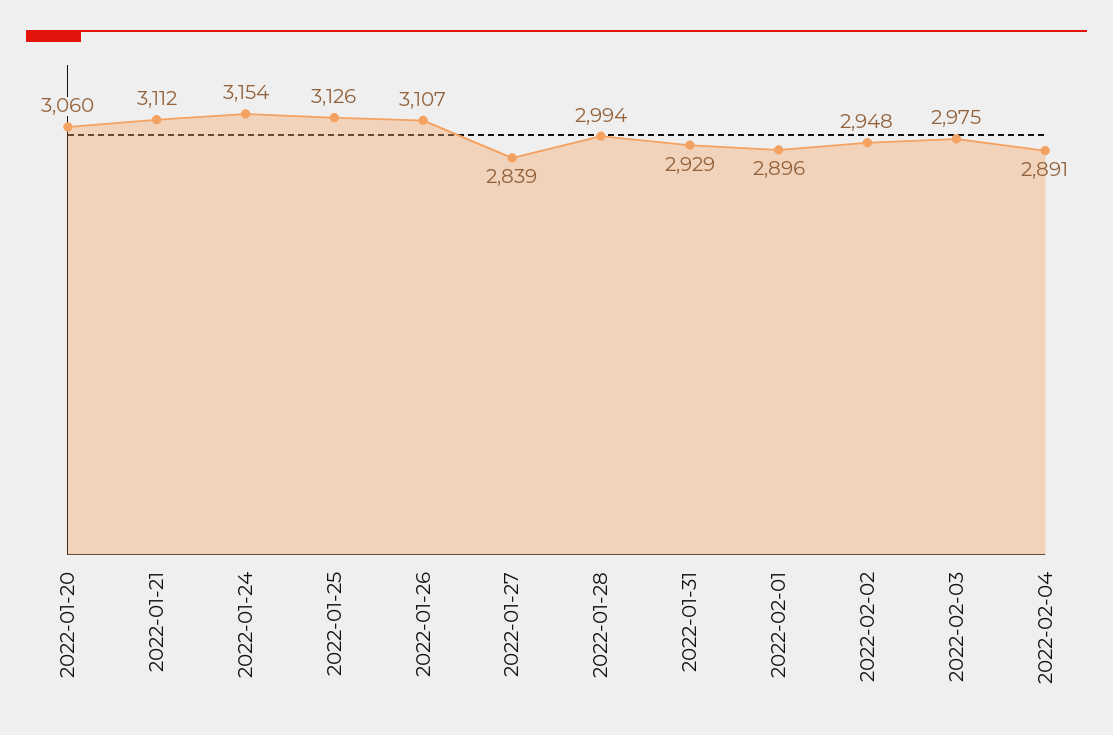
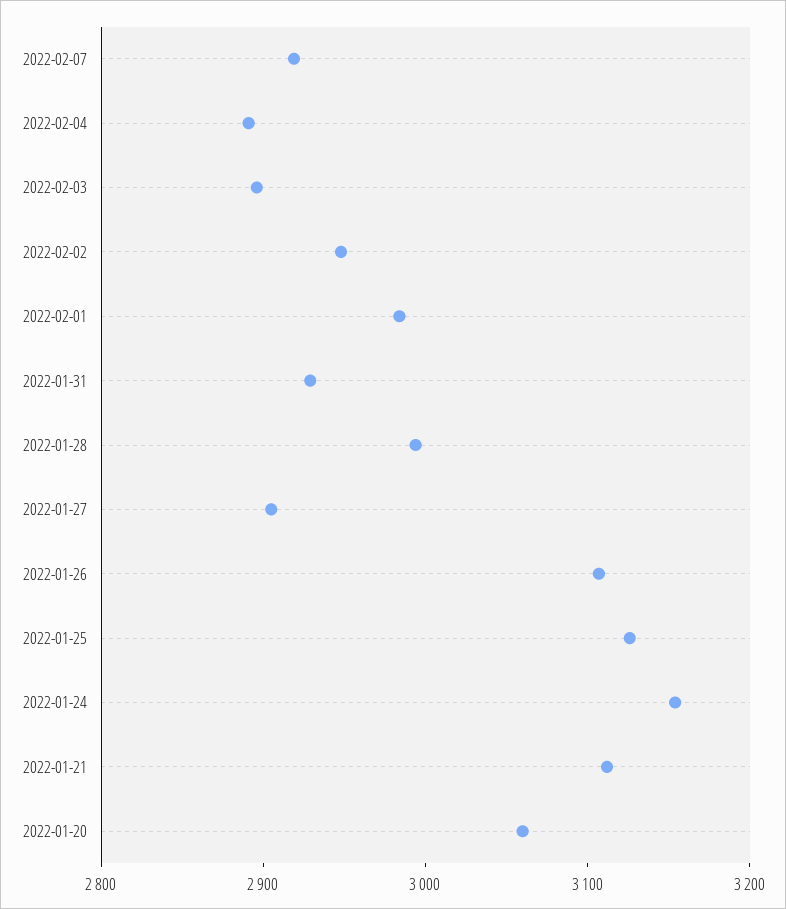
2022-01-27: 2839 -> 2900
2022-02-01: 2896 -> 2980
2022-02-03: 2975 -> 2900
2022-02-07: none -> 2920

